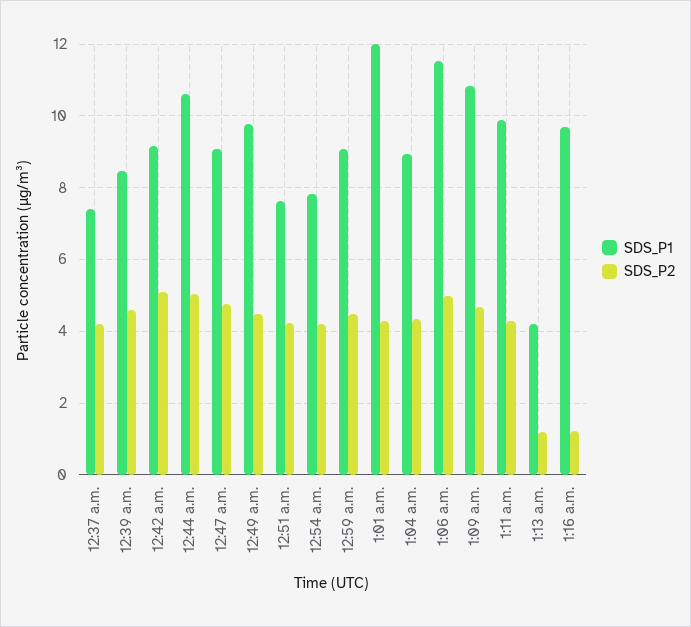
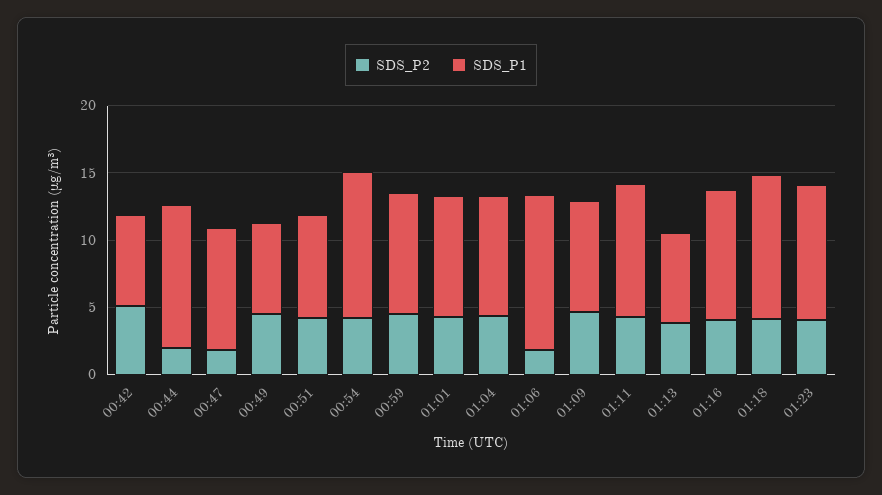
SDS_P1, 12:37 a.m.: 7.4 -> none
SDS_P2, 12:37 a.m.: 4.2 -> none
SDS_P1, 12:39 a.m.: 8.4 -> none
SDS_P2, 12:39 a.m.: 4.6 -> none
SDS_P1, 12:42 a.m.: 9.2 -> 7
SDS_P2, 12:44 a.m.: 5 -> 2
SDS_P2, 12:47 a.m.: 4.8 -> 2
SDS_P1, 12:49 a.m.: 9.8 -> 7
SDS_P1, 12:54 a.m.: 7.8 -> 11
SDS_P1, 1:01 a.m.: 12 -> 9
SDS_P2, 1:06 a.m.: 5 -> 2
SDS_P1, 1:09 a.m.: 10.8 -> 8
SDS_P1, 1:13 a.m.: 4.2 -> 7
SDS_P2, 1:13 a.m.: 1.2 -> 4
SDS_P2, 1:16 a.m.: 1.2 -> 4
SDS_P2, 01:18: none -> 4
SDS_P1, 01:18: none -> 11
SDS_P2, 01:23: none -> 4
SDS_P1, 01:23: none -> 10

